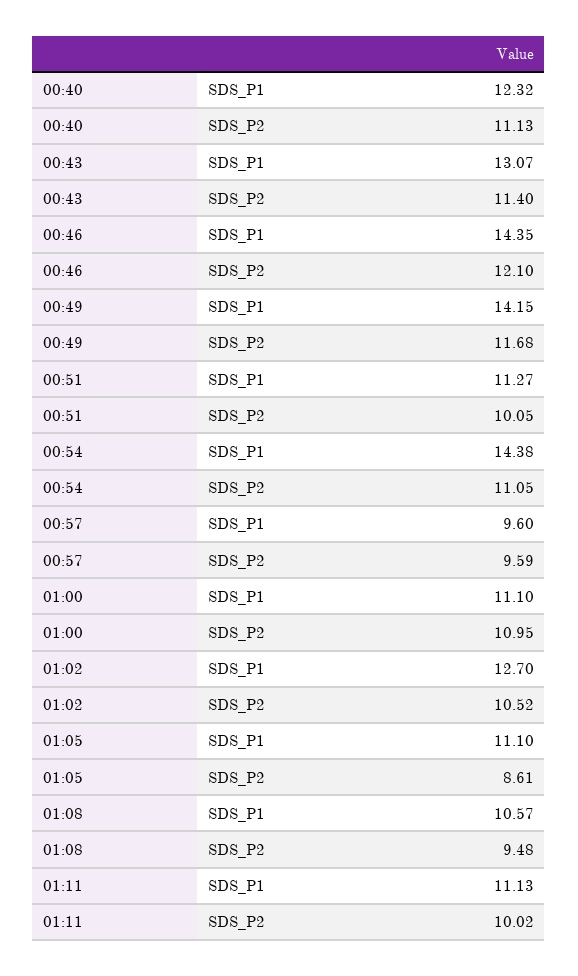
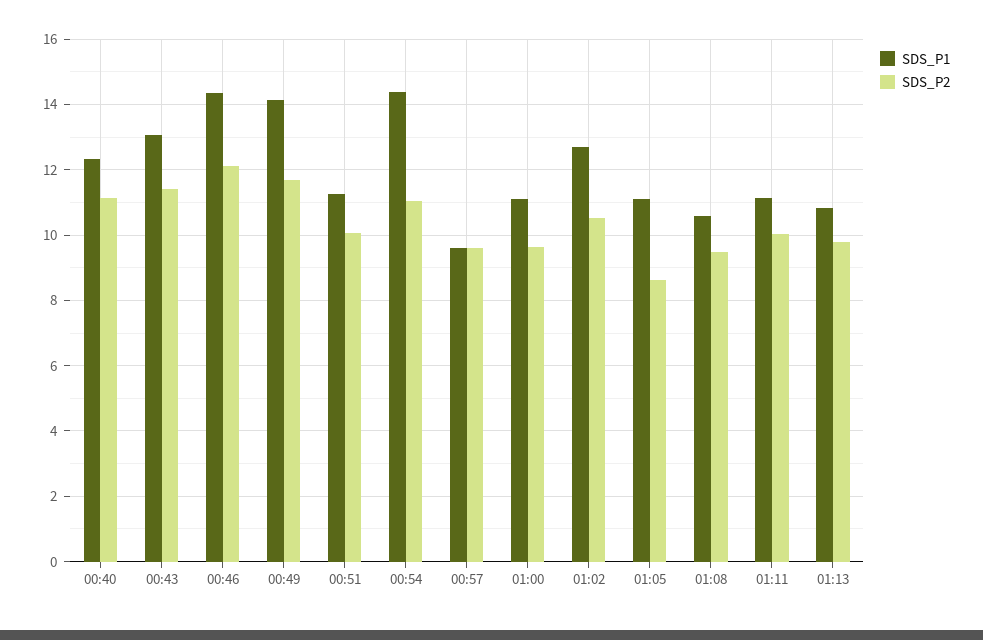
SDS_P2, 01:00: 10.95 -> 9.6
SDS_P1, 01:13: none -> 10.8
SDS_P2, 01:13: none -> 9.8

